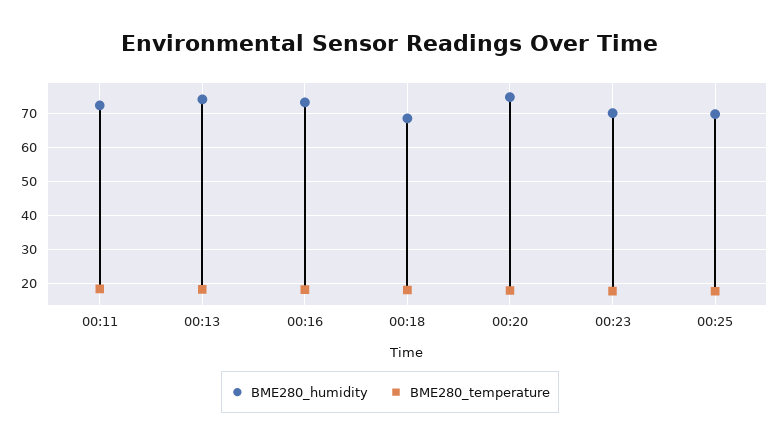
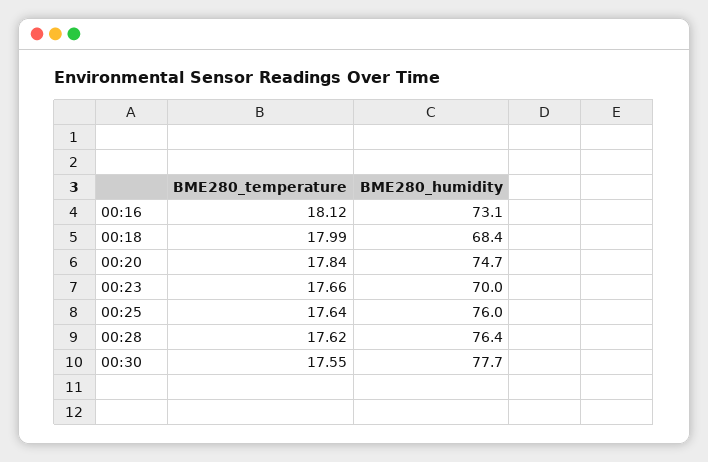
BME280_humidity, 00:11: 72 -> none
BME280_temperature, 00:11: 18 -> none
BME280_humidity, 00:13: 74 -> none
BME280_temperature, 00:13: 18 -> none
BME280_humidity, 00:25: 70 -> 76
BME280_temperature, 00:28: none -> 17.62
BME280_humidity, 00:28: none -> 76.4
BME280_temperature, 00:30: none -> 17.55
BME280_humidity, 00:30: none -> 77.7

